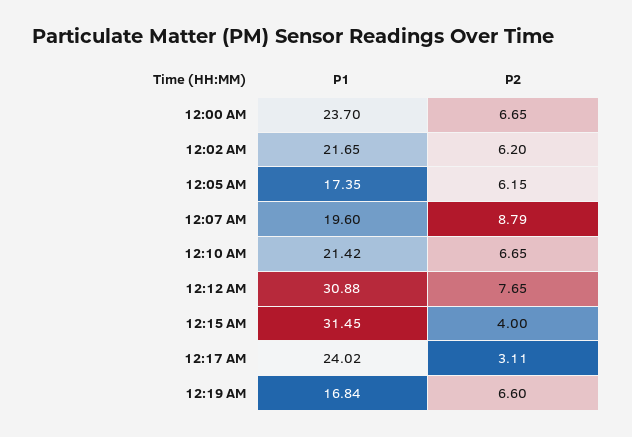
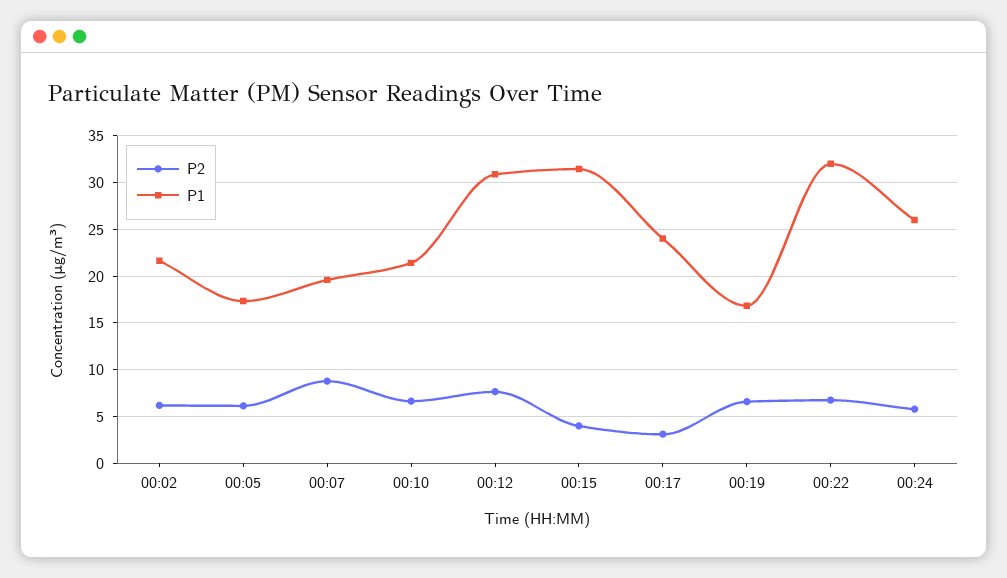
P1, 12:00 AM: 23.7 -> none
P2, 12:00 AM: 6.65 -> none
P2, 00:22: none -> 7
P1, 00:22: none -> 32
P2, 00:24: none -> 6
P1, 00:24: none -> 26

